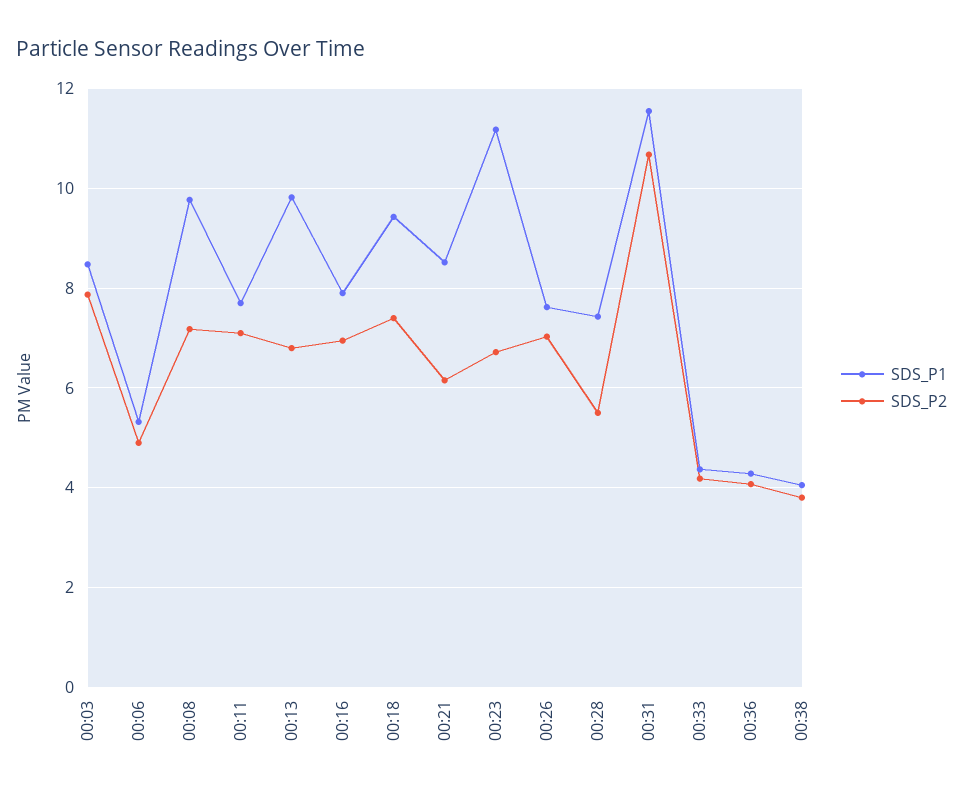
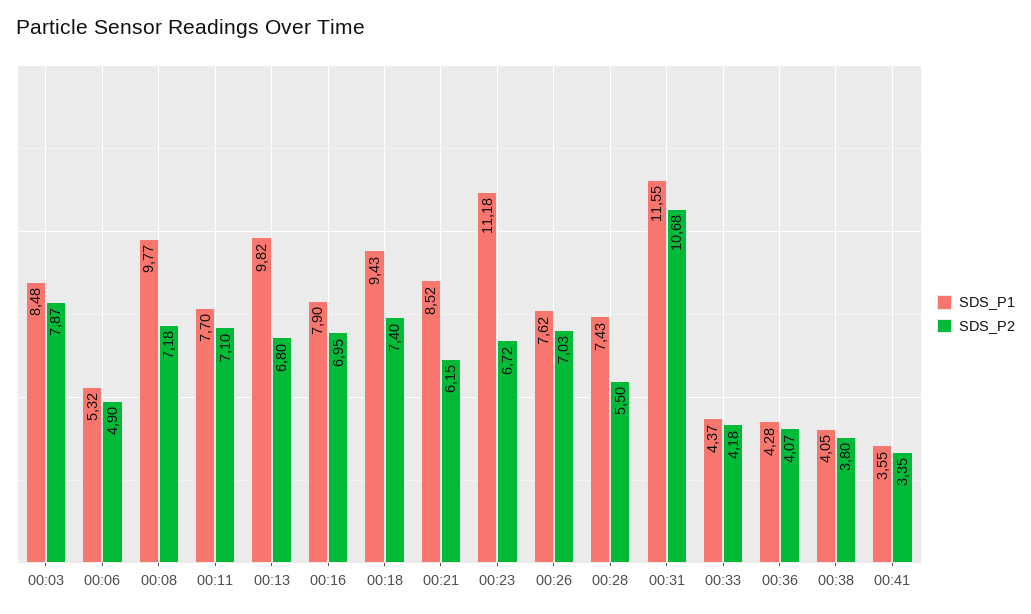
SDS_P1, 00:41: none -> 3.55
SDS_P2, 00:41: none -> 3.35

